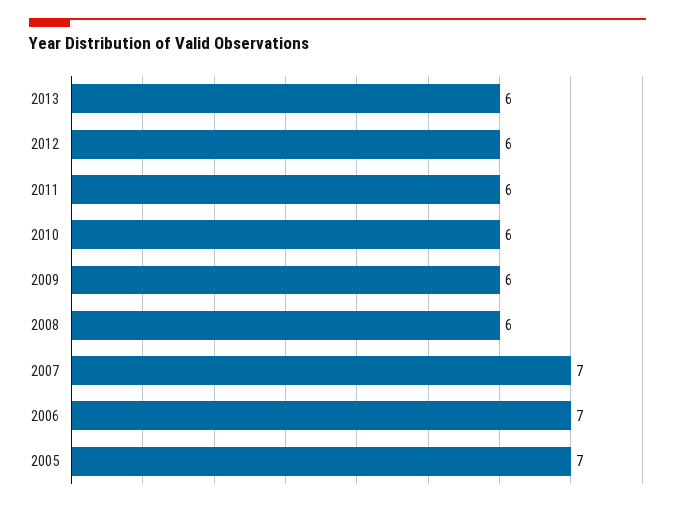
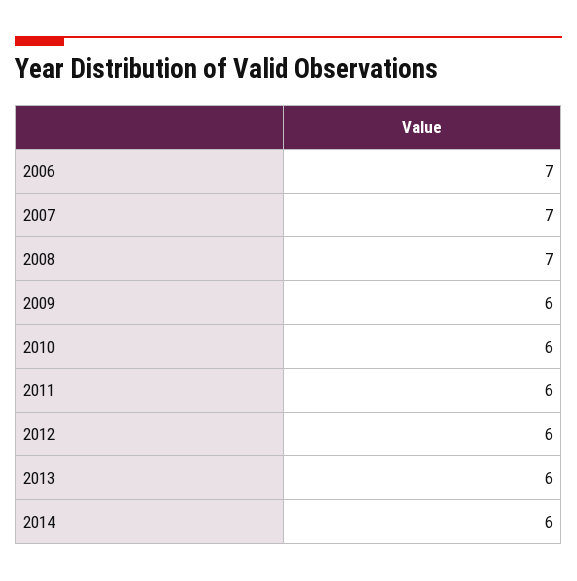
2008: 6 -> 7
2005: 7 -> none
2014: none -> 6

